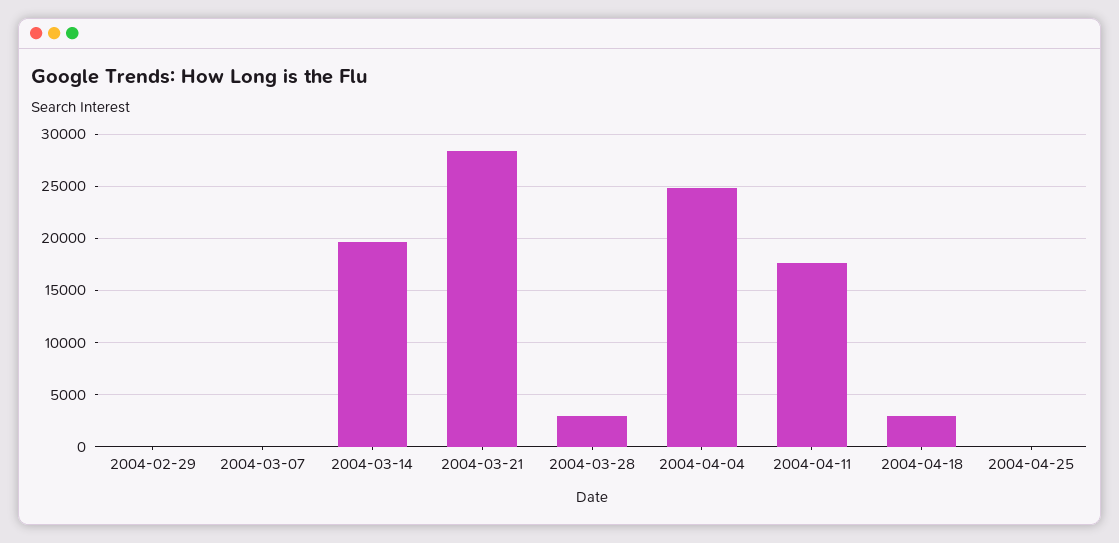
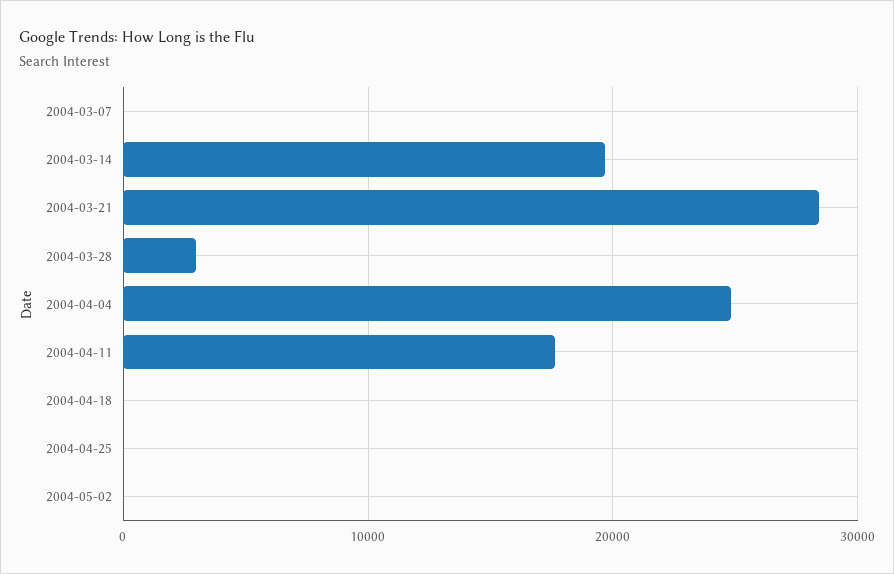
2004-02-29: 0 -> none
2004-04-18: 3000 -> 0
2004-05-02: none -> 0

